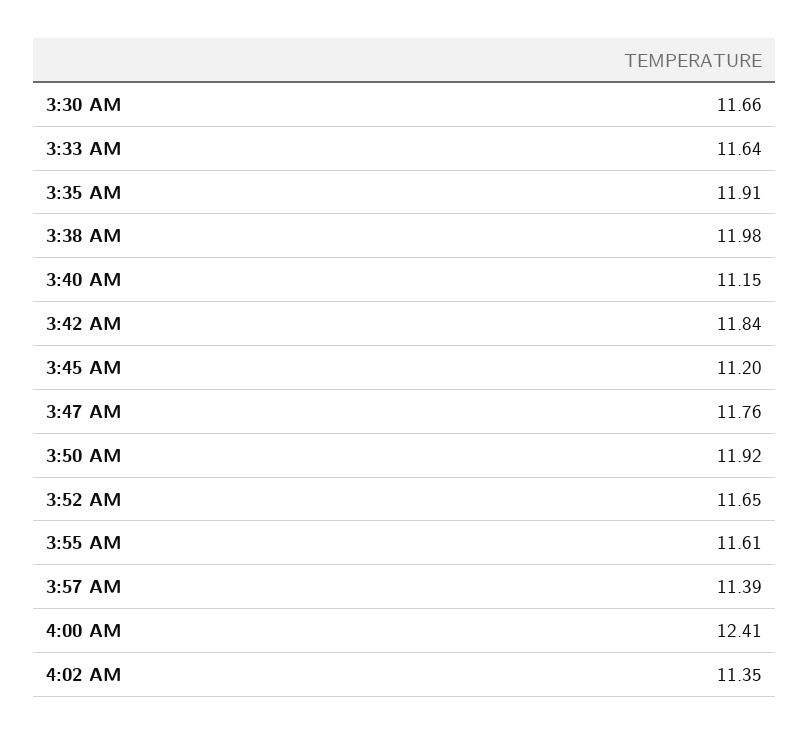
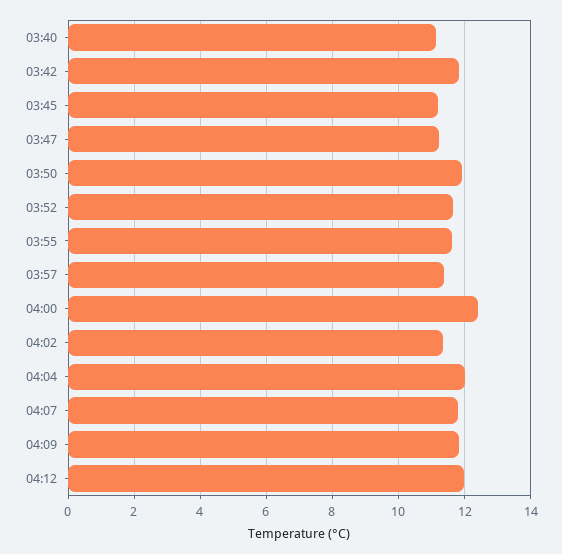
3:30 AM: 11.66 -> none
3:33 AM: 11.64 -> none
3:35 AM: 11.91 -> none
3:38 AM: 11.98 -> none
3:47 AM: 11.76 -> 11.2
04:04: none -> 12
04:07: none -> 11.8
04:09: none -> 11.8
04:12: none -> 12

